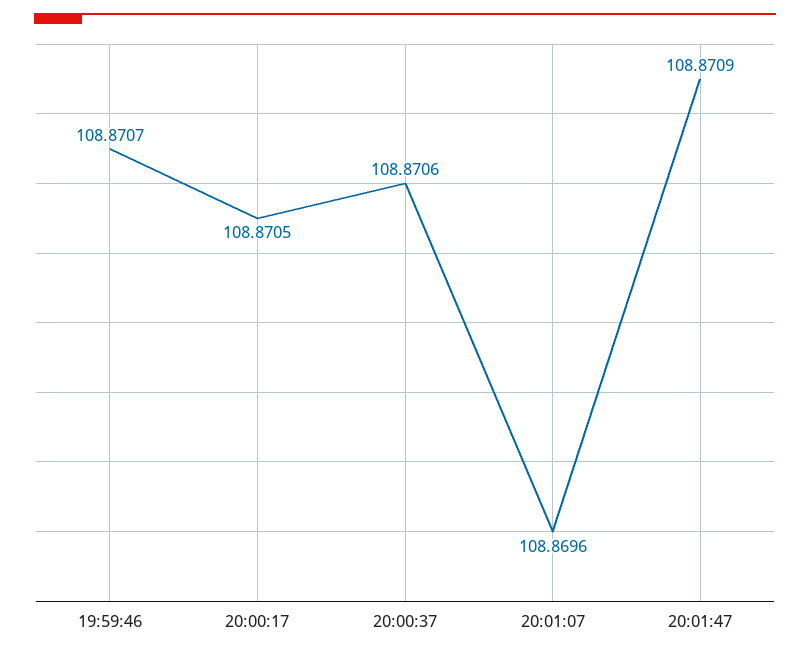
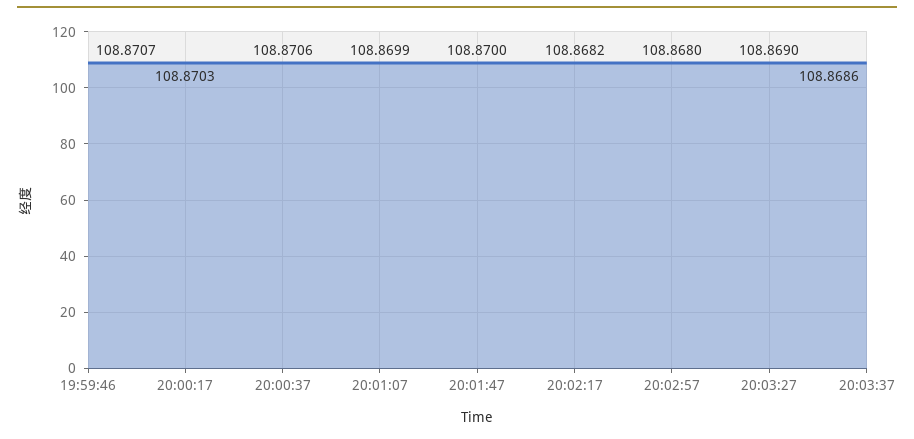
20:00:17: 108.8705 -> 108.8703
20:01:07: 108.8696 -> 108.8699
20:01:47: 108.8709 -> 108.87
20:02:17: none -> 108.8682
20:02:57: none -> 108.868
20:03:27: none -> 108.869
20:03:37: none -> 108.8686

